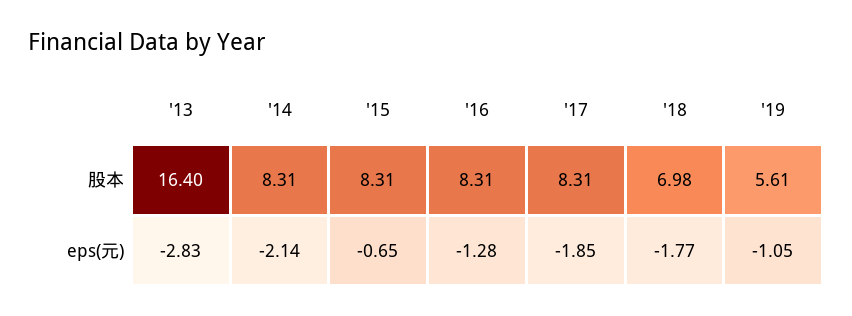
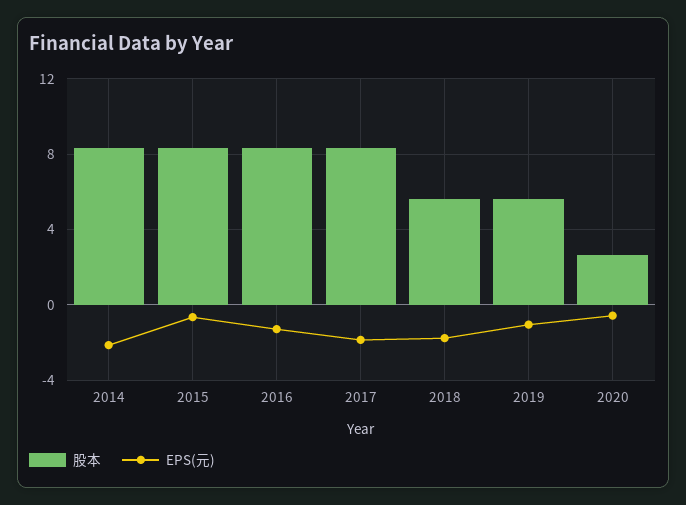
股本, '13: 16.4 -> none
股本, '18: 6.98 -> 5.5
eps(元), '13: -2.83 -> none
股本, 2020: none -> 2.5
eps(元), 2020: none -> -0.5

